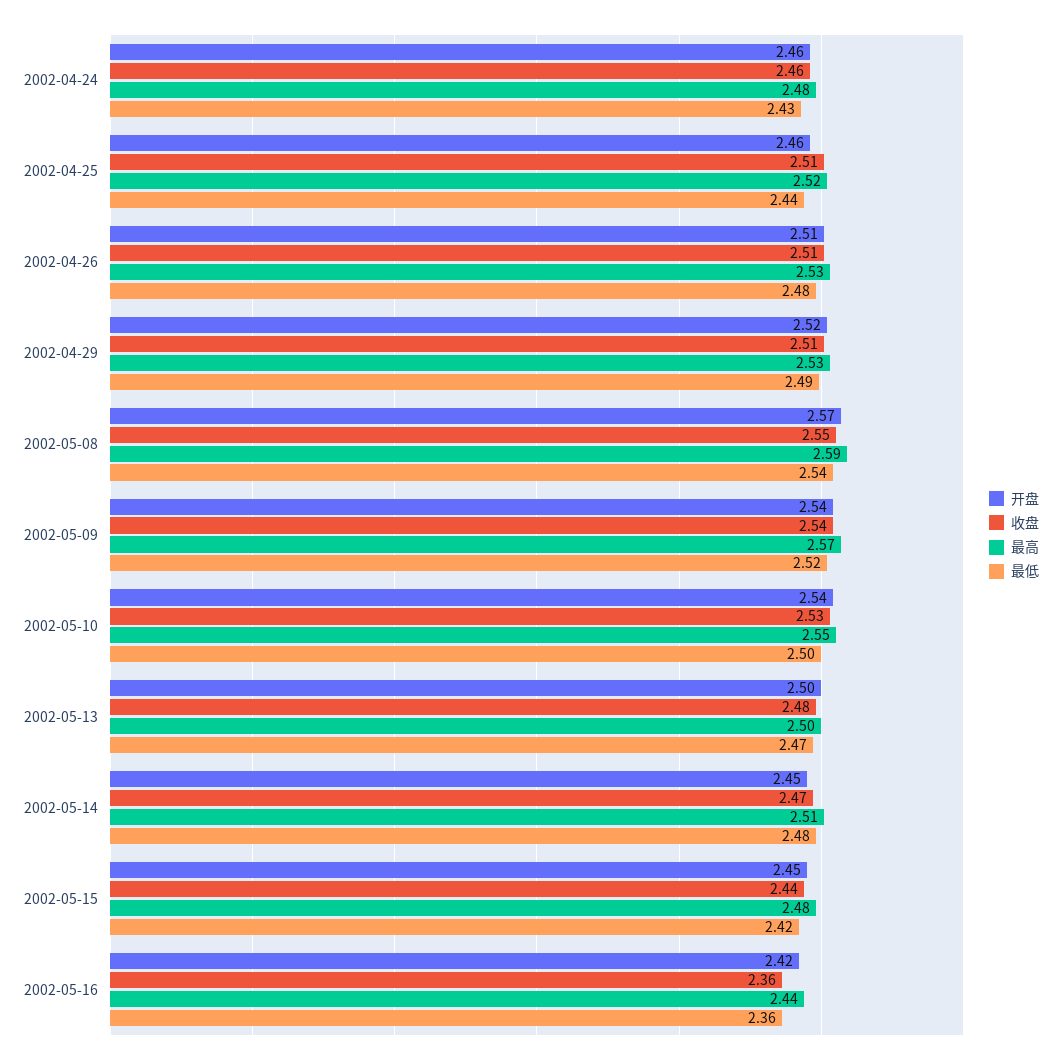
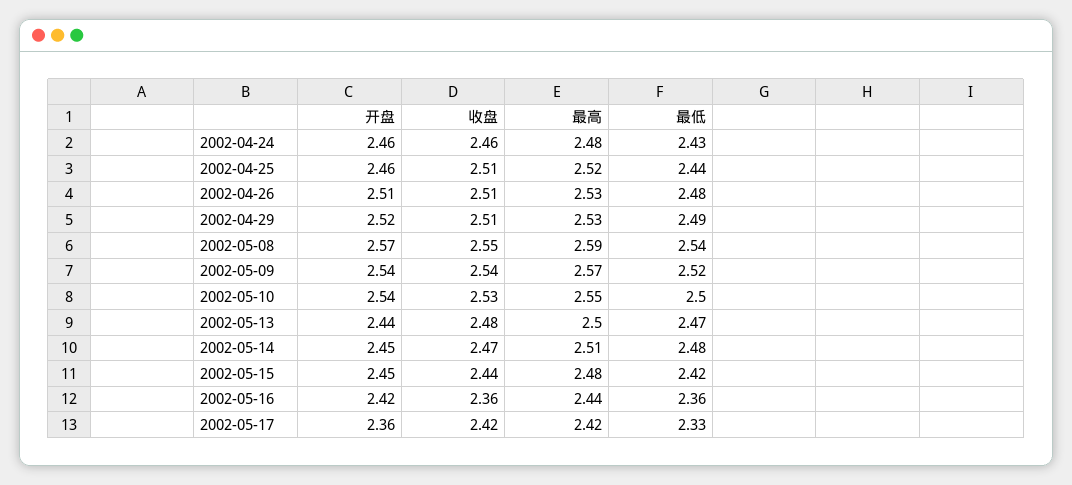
开盘, 2002-05-13: 2.5 -> 2.44
开盘, 2002-05-17: none -> 2.36
收盘, 2002-05-17: none -> 2.42
最高, 2002-05-17: none -> 2.42
最低, 2002-05-17: none -> 2.33

